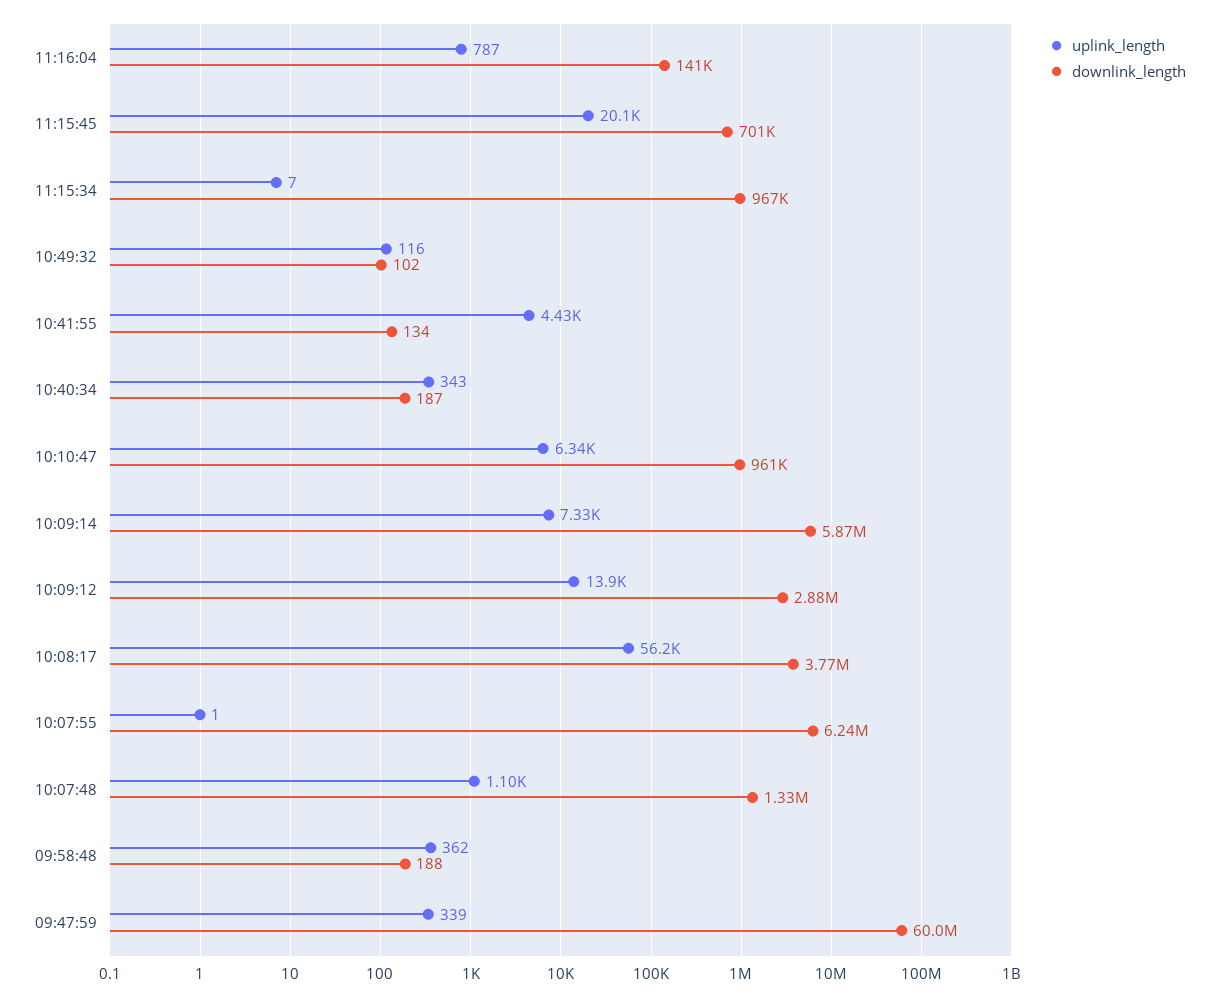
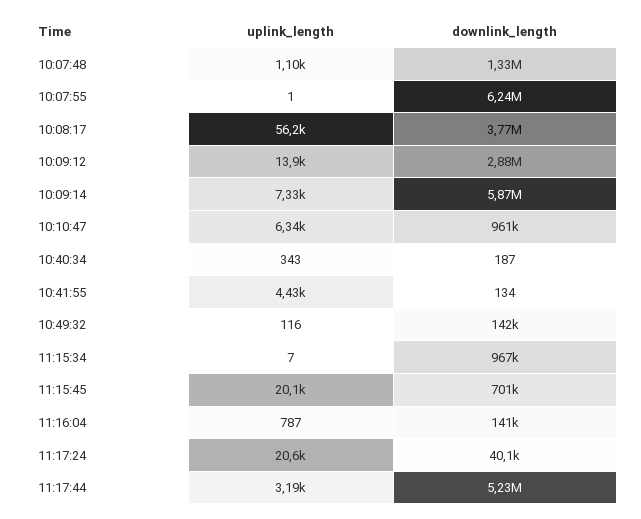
downlink_length, 10:49:32: 102 -> 142000
uplink_length, 09:58:48: 362 -> none
downlink_length, 09:58:48: 188 -> none
uplink_length, 09:47:59: 339 -> none
downlink_length, 09:47:59: 60000000 -> none
uplink_length, 11:17:24: none -> 20600
downlink_length, 11:17:24: none -> 40100
uplink_length, 11:17:44: none -> 3190
downlink_length, 11:17:44: none -> 5230000

